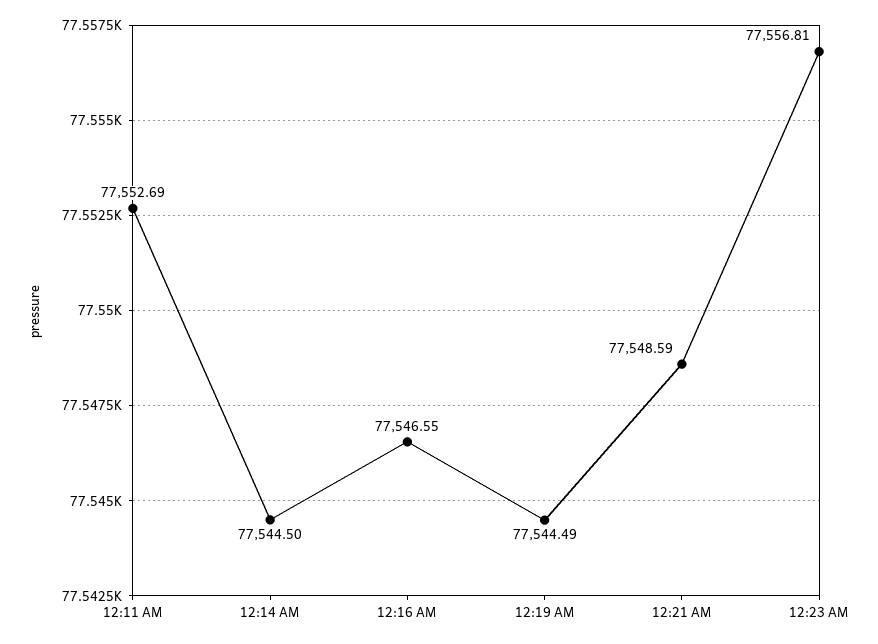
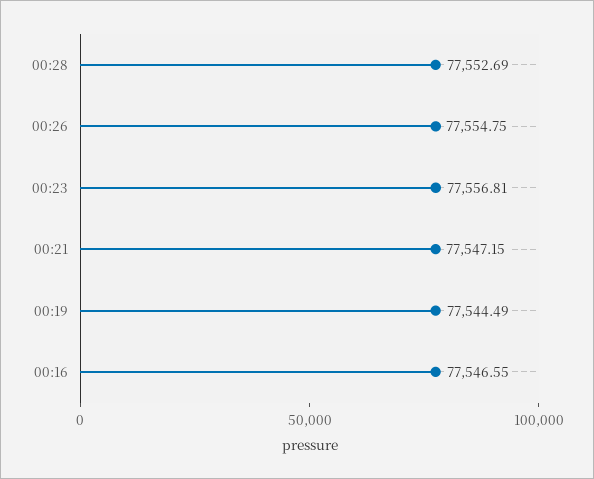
12:11 AM: 77552.69 -> none
12:14 AM: 77544.5 -> none
12:21 AM: 77548.59 -> 77547.15
00:28: none -> 77552.69
00:26: none -> 77554.75

